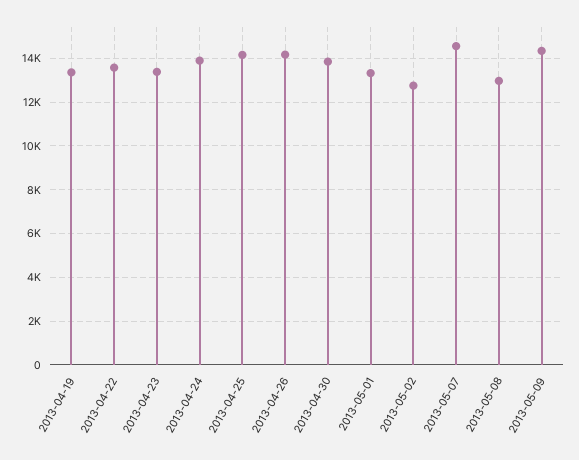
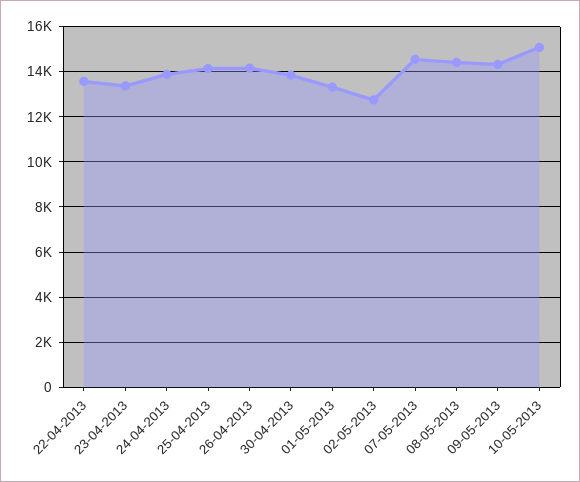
2013-04-19: 13500 -> none
2013-05-08: 13000 -> 14500
10-05-2013: none -> 15000

